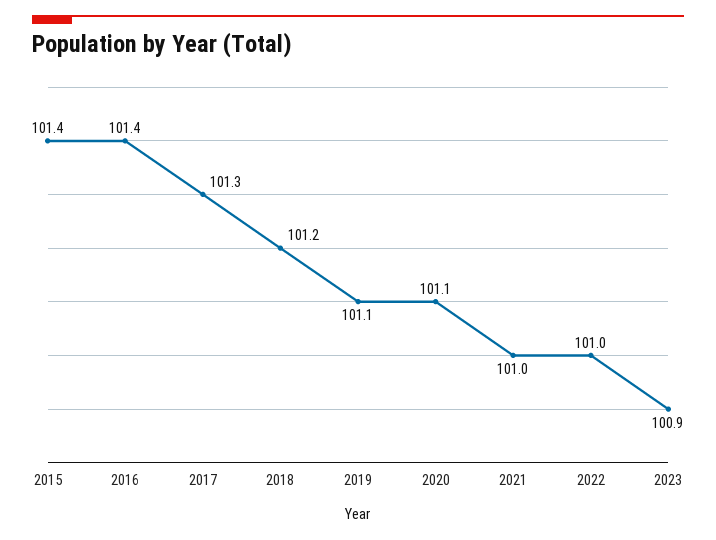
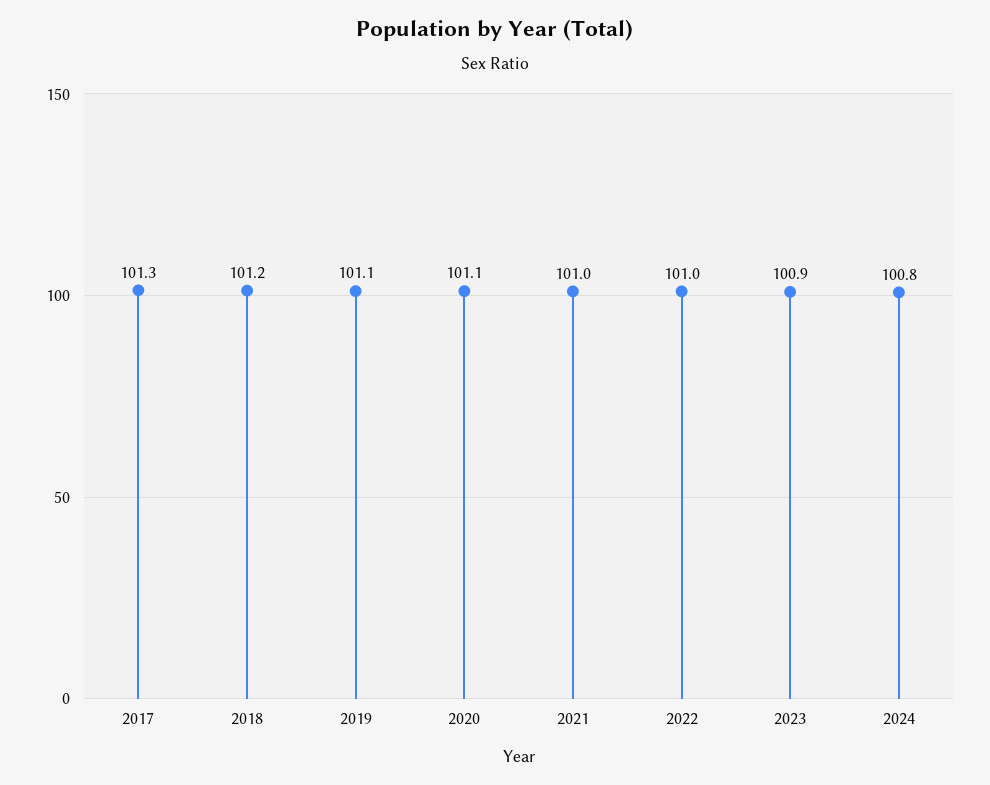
2015: 101.4 -> none
2016: 101.4 -> none
2024: none -> 100.8

